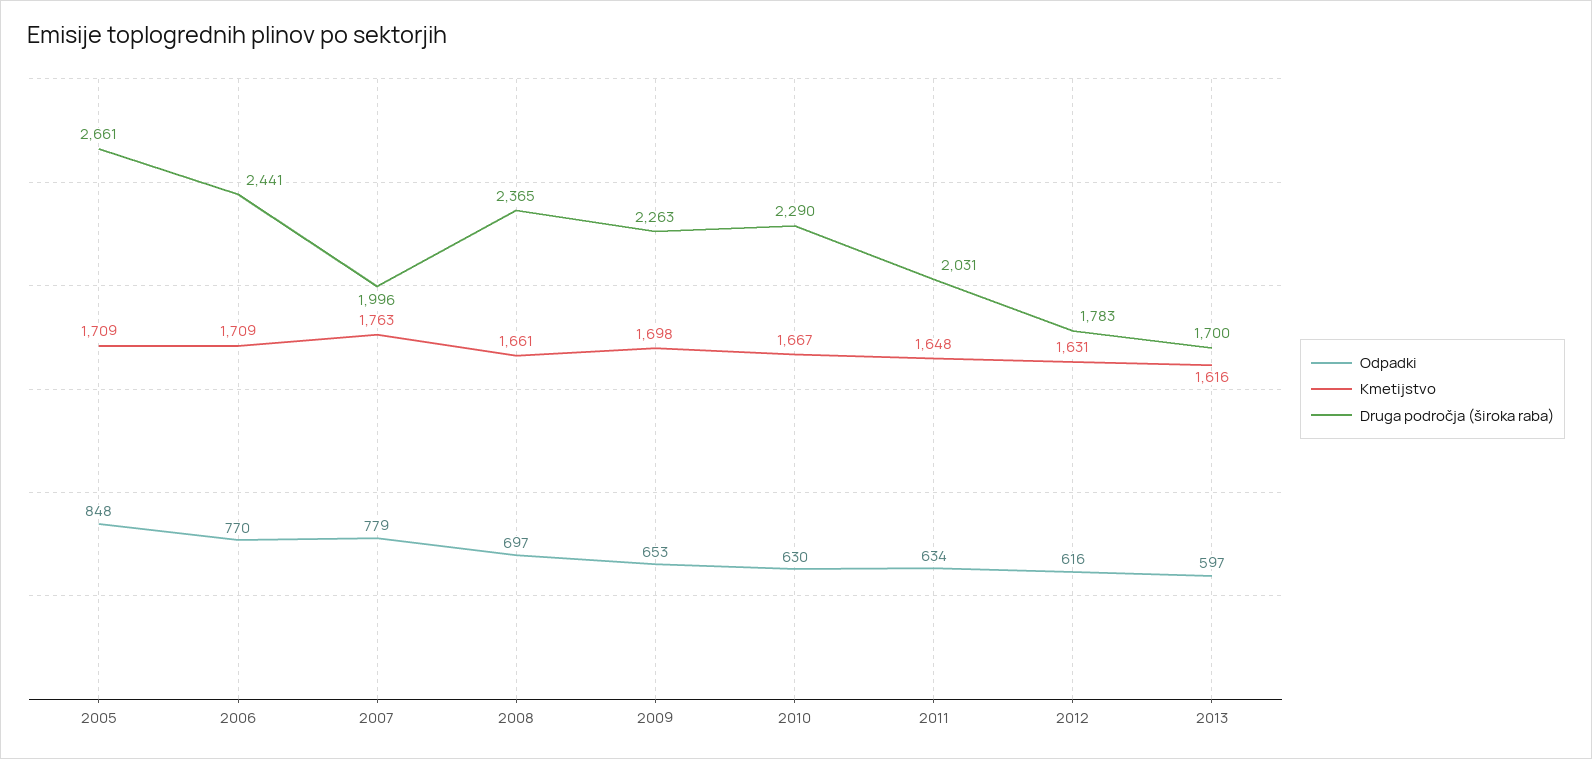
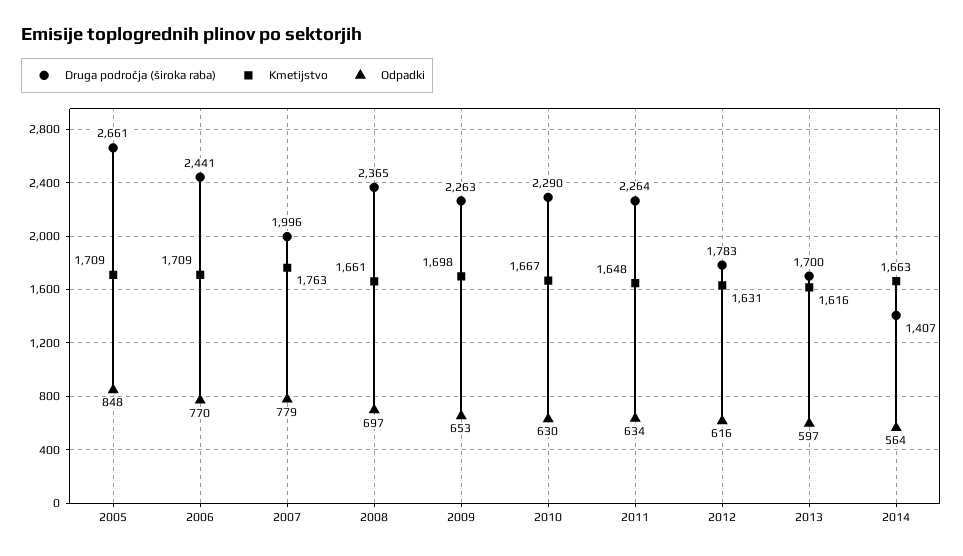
Druga področja (široka raba), 2011: 2031 -> 2264
Druga področja (široka raba), 2014: none -> 1407
Kmetijstvo, 2014: none -> 1663
Odpadki, 2014: none -> 564

